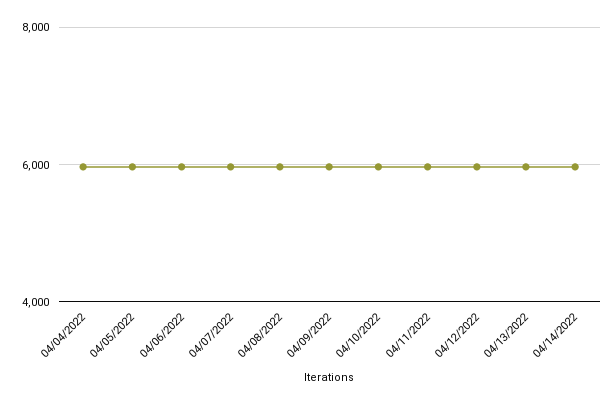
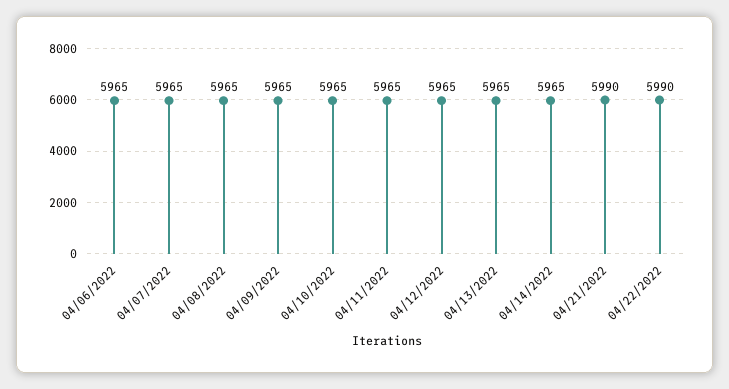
04/04/2022: 6000 -> none
04/05/2022: 6000 -> none
04/21/2022: none -> 5990
04/22/2022: none -> 5990

